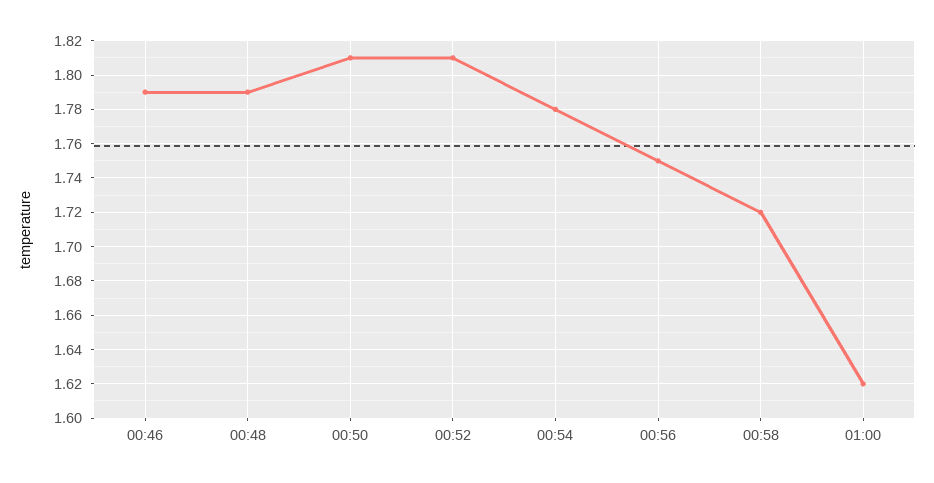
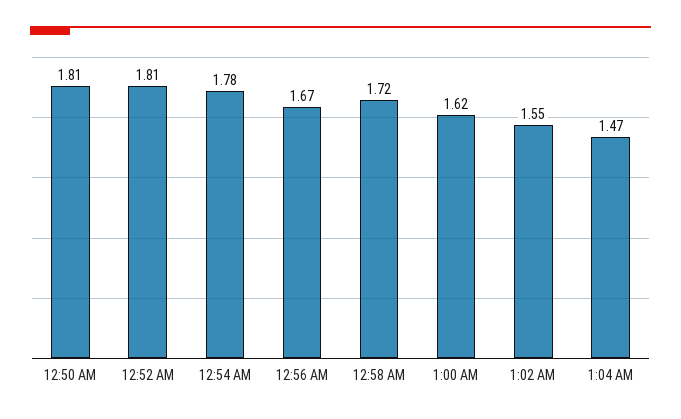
00:46: 1.79 -> none
00:48: 1.79 -> none
00:56: 1.75 -> 1.67
1:02 AM: none -> 1.55
1:04 AM: none -> 1.47

